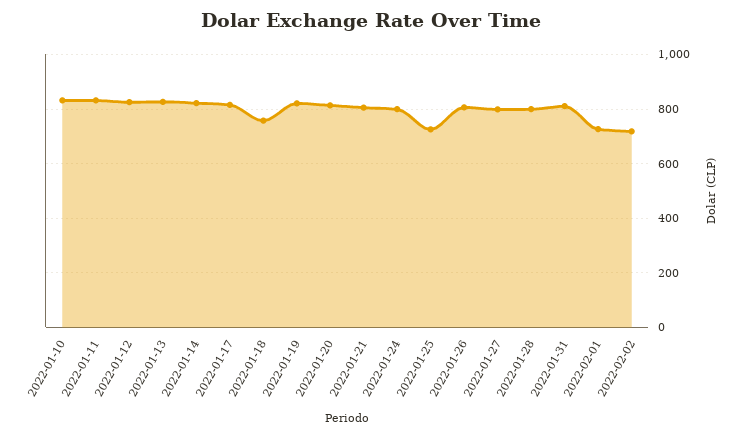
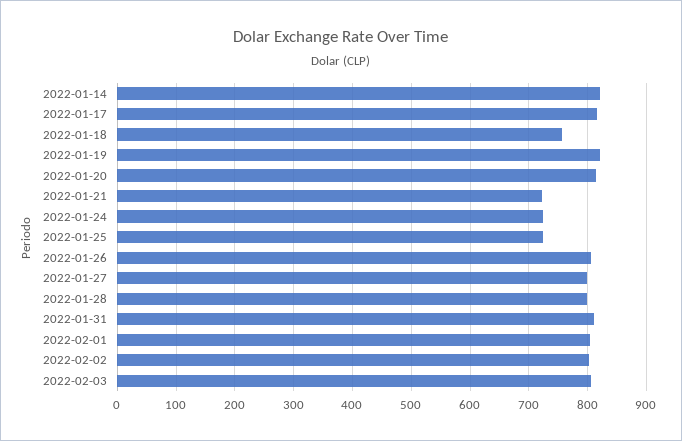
2022-01-10: 825 -> none
2022-01-11: 825 -> none
2022-01-12: 825 -> none
2022-01-13: 825 -> none
2022-01-21: 800 -> 720
2022-01-24: 800 -> 720
2022-02-01: 725 -> 800
2022-02-02: 725 -> 800
2022-02-03: none -> 800

